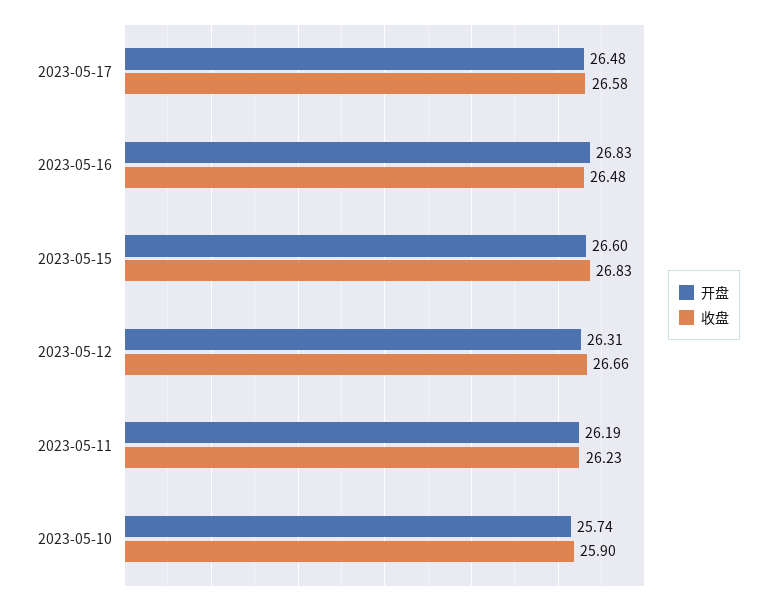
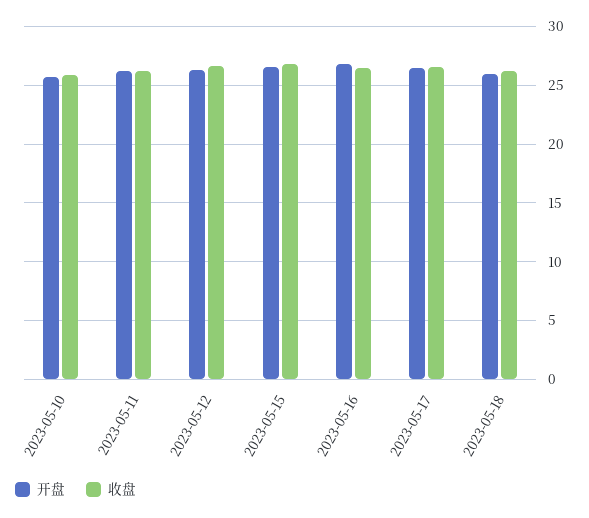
开盘, 2023-05-18: none -> 26
收盘, 2023-05-18: none -> 26

